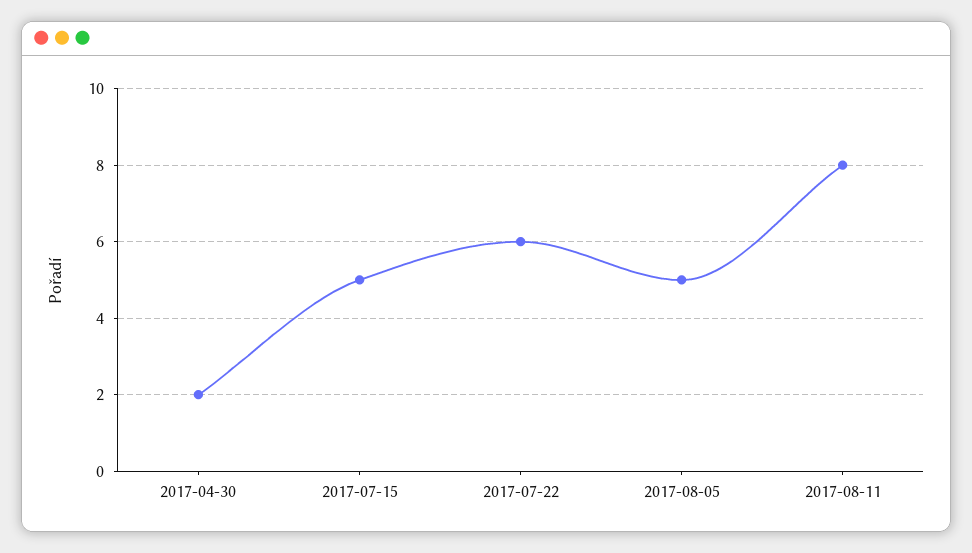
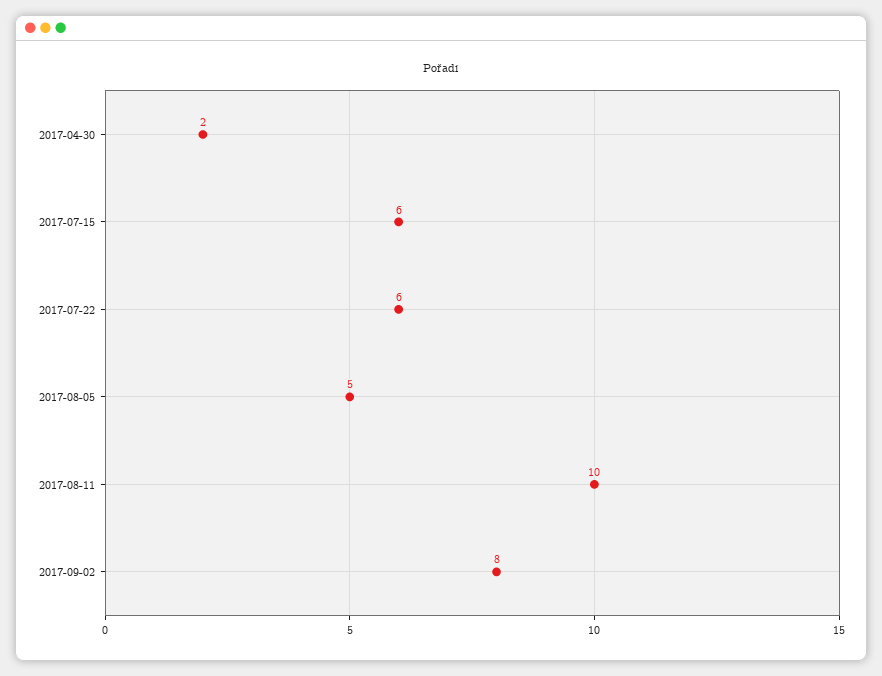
2017-07-15: 5 -> 6
2017-08-11: 8 -> 10
2017-09-02: none -> 8

